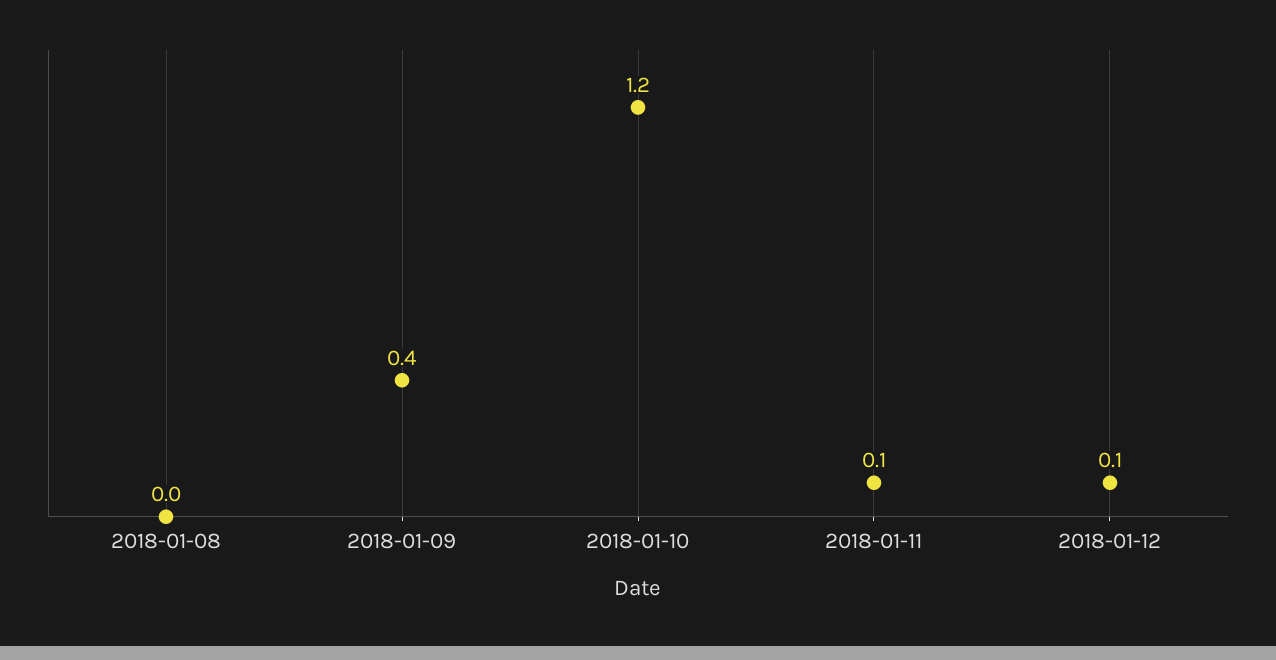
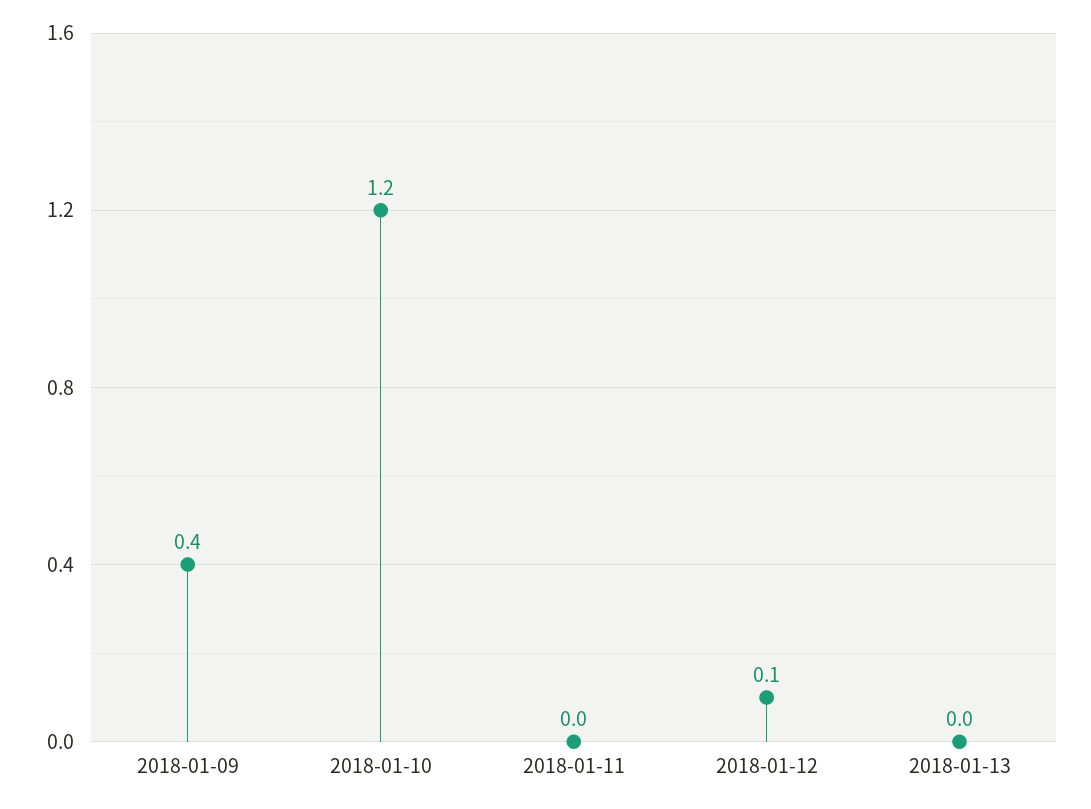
2018-01-08: 0 -> none
2018-01-11: 0.1 -> 0
2018-01-13: none -> 0

